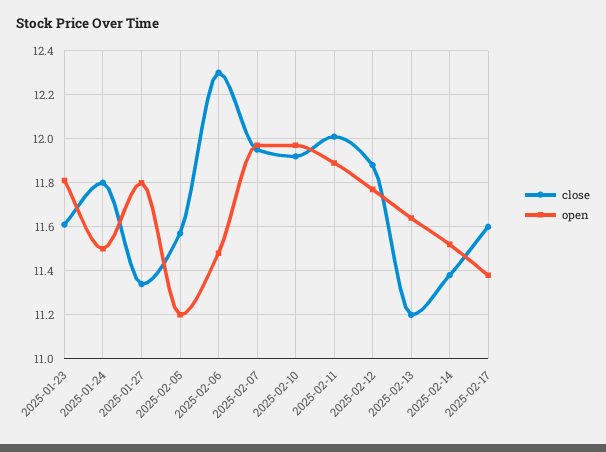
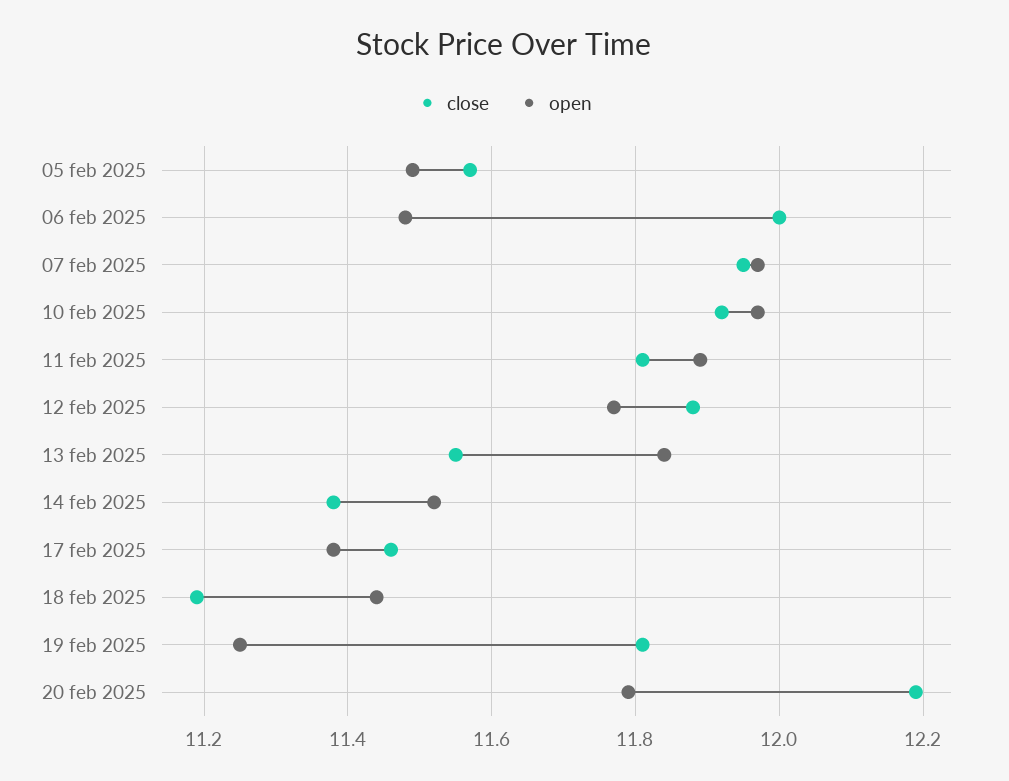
close, 2025-01-23: 11.6 -> none
open, 2025-01-23: 11.8 -> none
close, 2025-01-24: 11.8 -> none
open, 2025-01-24: 11.5 -> none
close, 2025-01-27: 11.35 -> none
open, 2025-01-27: 11.8 -> none
open, 2025-02-05: 11.2 -> 11.5
close, 2025-02-06: 12.3 -> 12
close, 2025-02-11: 12 -> 11.8
close, 2025-02-13: 11.2 -> 11.55
open, 2025-02-13: 11.65 -> 11.85
close, 2025-02-17: 11.6 -> 11.45
close, 18 feb 2025: none -> 11.2
open, 18 feb 2025: none -> 11.45
close, 19 feb 2025: none -> 11.8
open, 19 feb 2025: none -> 11.25
close, 20 feb 2025: none -> 12.2
open, 20 feb 2025: none -> 11.8

